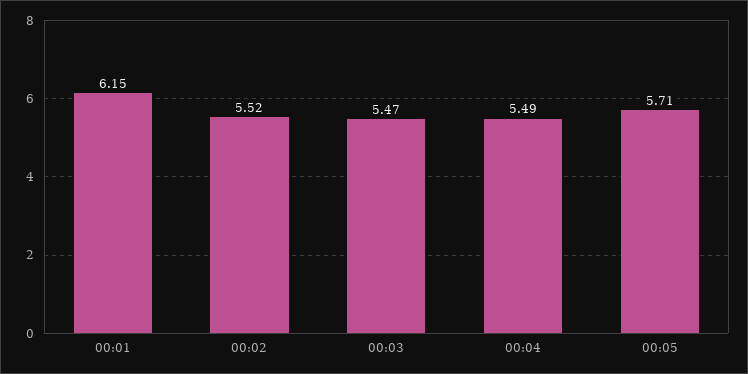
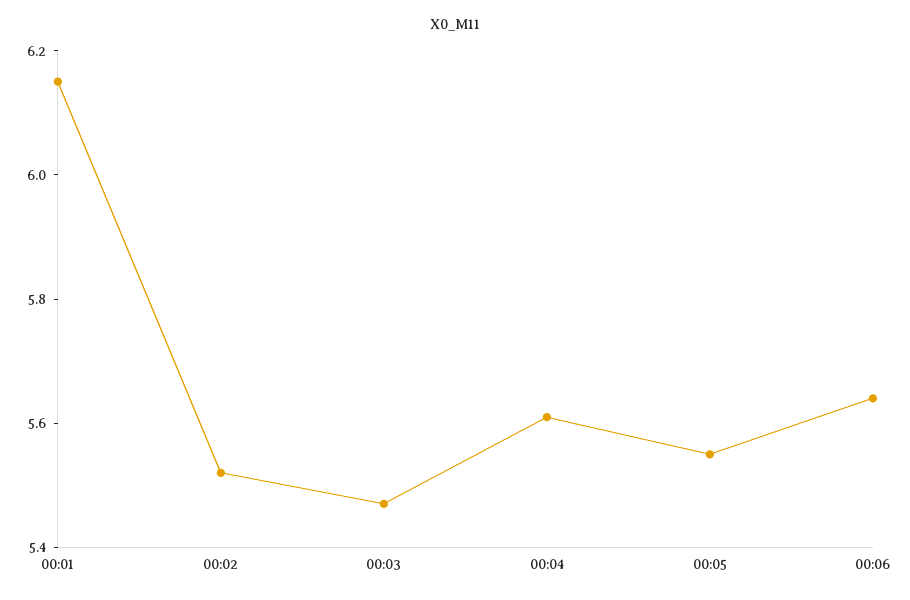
00:04: 5.49 -> 5.6
00:05: 5.71 -> 5.55
00:06: none -> 5.65

